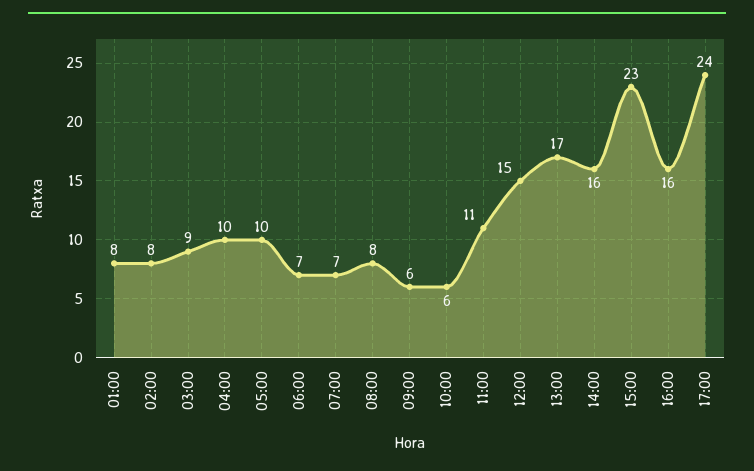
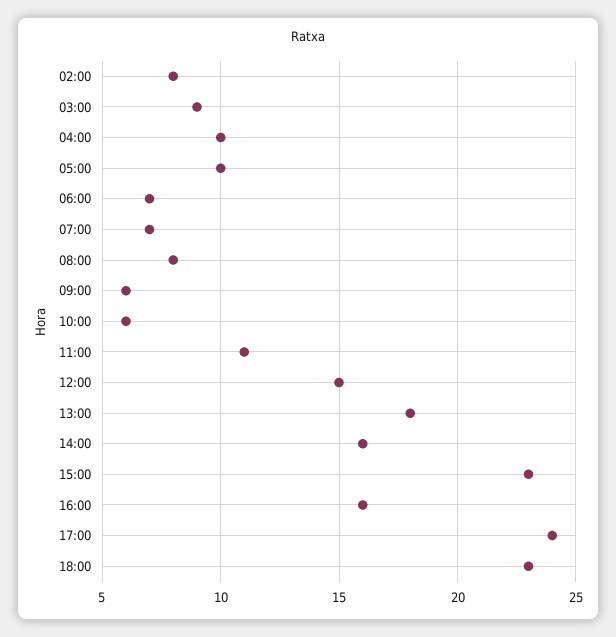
01:00: 8 -> none
13:00: 17 -> 18
18:00: none -> 23

